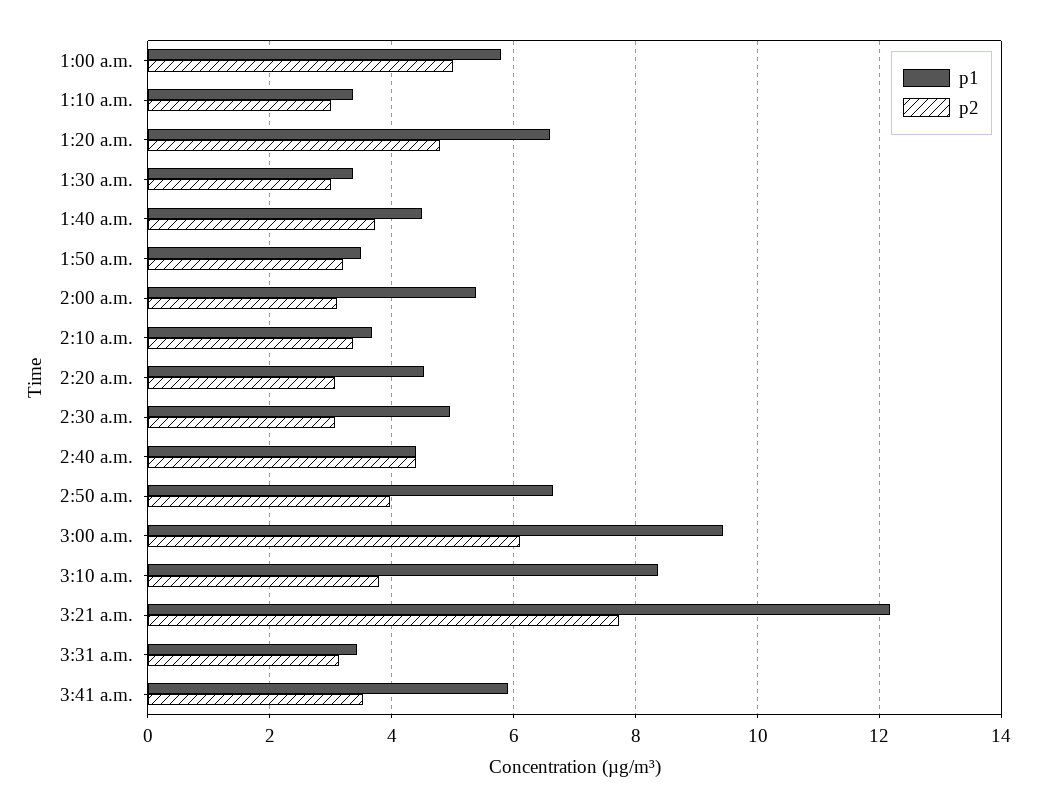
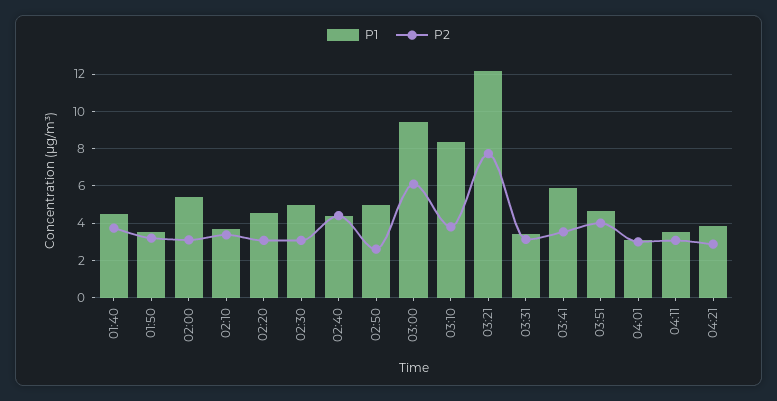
p1, 1:00 a.m.: 5.8 -> none
p2, 1:00 a.m.: 5 -> none
p1, 1:10 a.m.: 3.4 -> none
p2, 1:10 a.m.: 3 -> none
p1, 1:20 a.m.: 6.6 -> none
p2, 1:20 a.m.: 4.8 -> none
p1, 1:30 a.m.: 3.4 -> none
p2, 1:30 a.m.: 3 -> none
p1, 2:50 a.m.: 6.6 -> 5
p2, 2:50 a.m.: 4 -> 2.5
p1, 03:51: none -> 4.5
p2, 03:51: none -> 4
p1, 04:01: none -> 3
p2, 04:01: none -> 3
p1, 04:11: none -> 3.5
p2, 04:11: none -> 3
p1, 04:21: none -> 4
p2, 04:21: none -> 3

